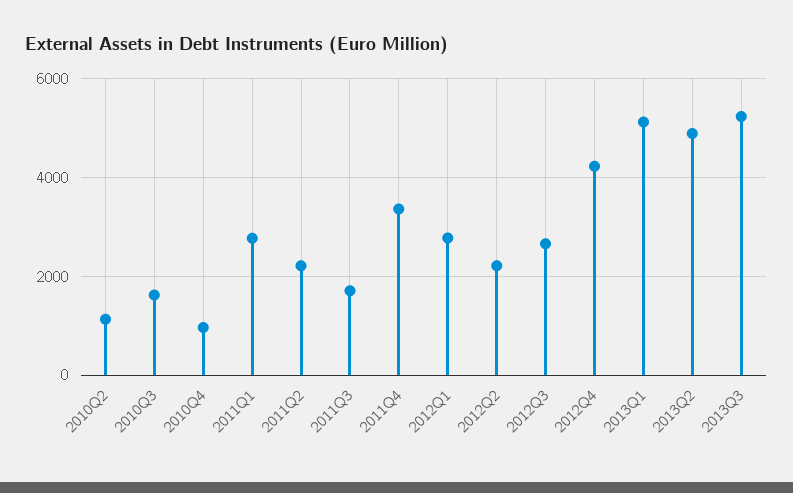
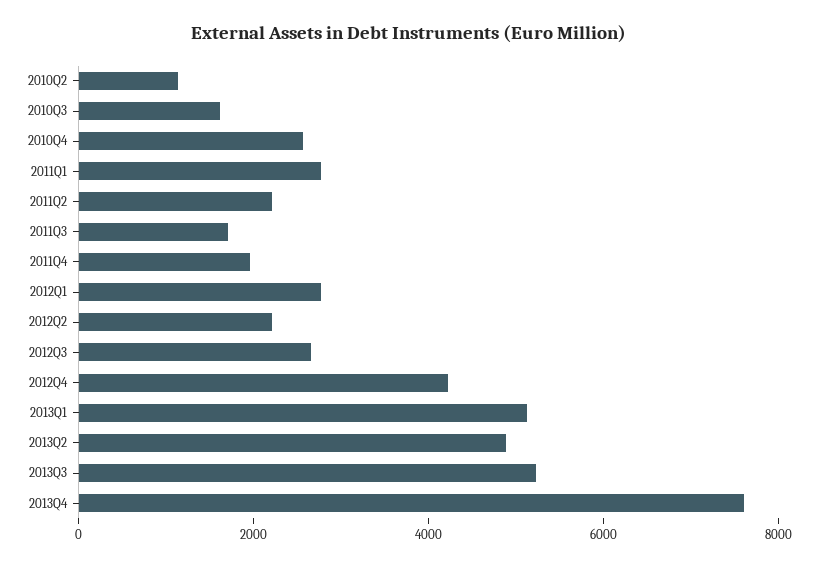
2010Q4: 1000 -> 2500
2011Q4: 3400 -> 2000
2013Q4: none -> 7500

